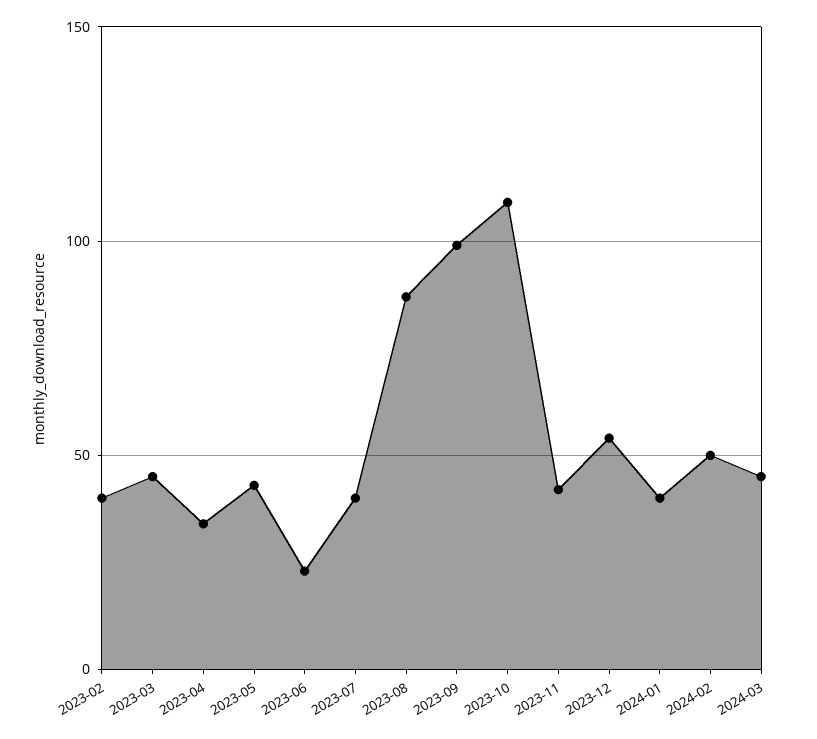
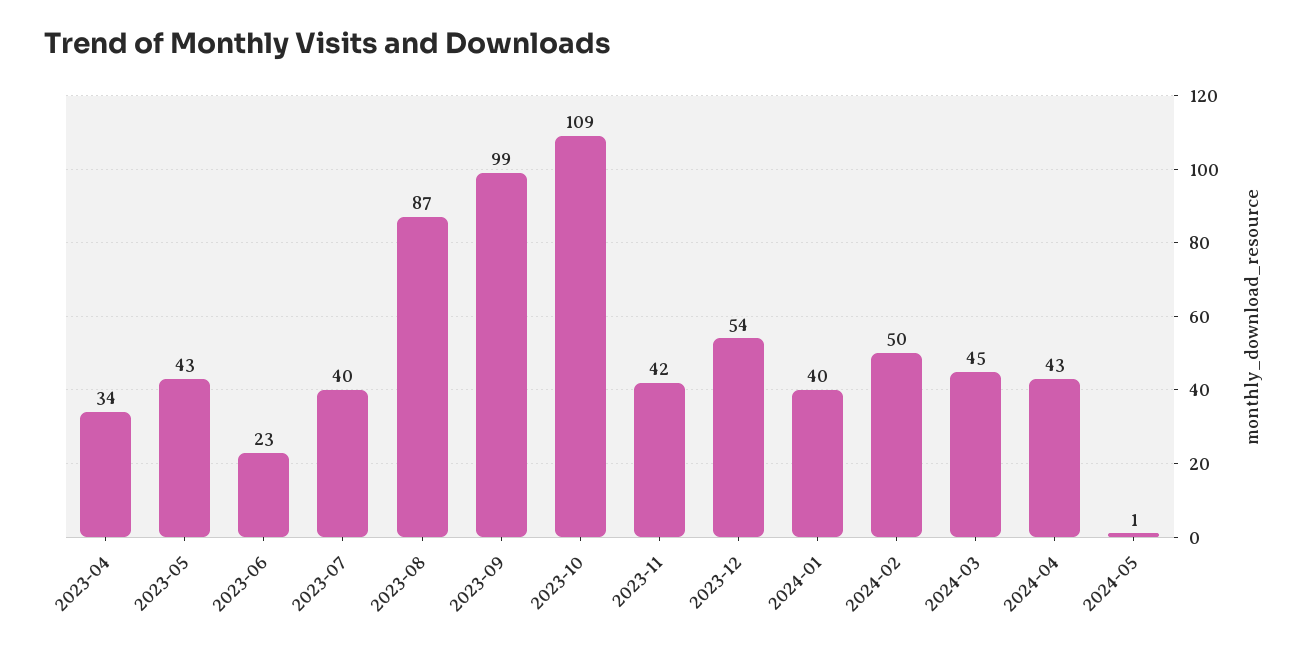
2023-02: 40 -> none
2023-03: 45 -> none
2024-04: none -> 43
2024-05: none -> 1

